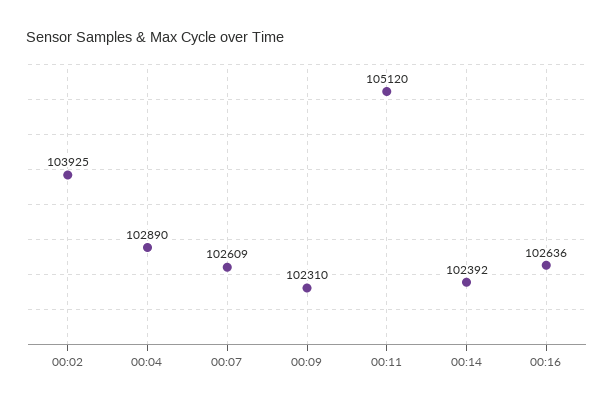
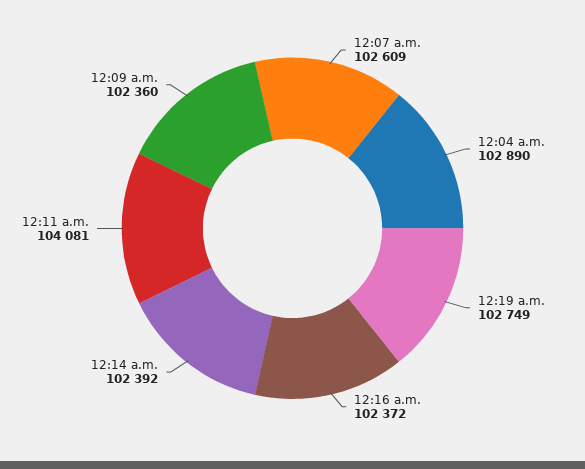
00:02: 103925 -> none
00:09: 102310 -> 102360
00:11: 105120 -> 104081
00:16: 102636 -> 102372
12:19 a.m.: none -> 102749

